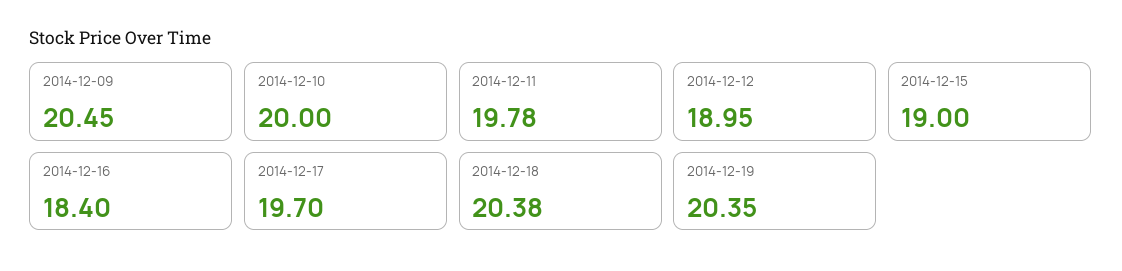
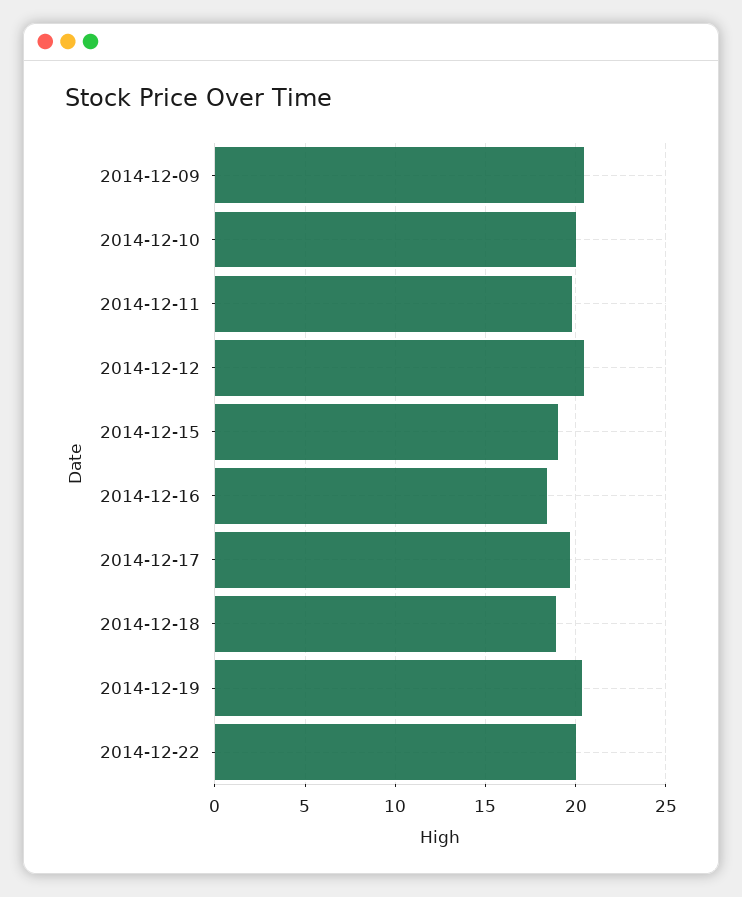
2014-12-12: 18.95 -> 20.5
2014-12-18: 20.38 -> 19
2014-12-22: none -> 20

